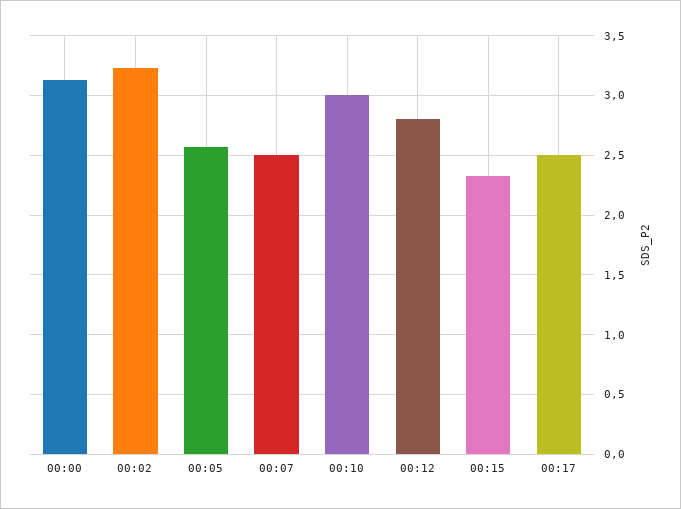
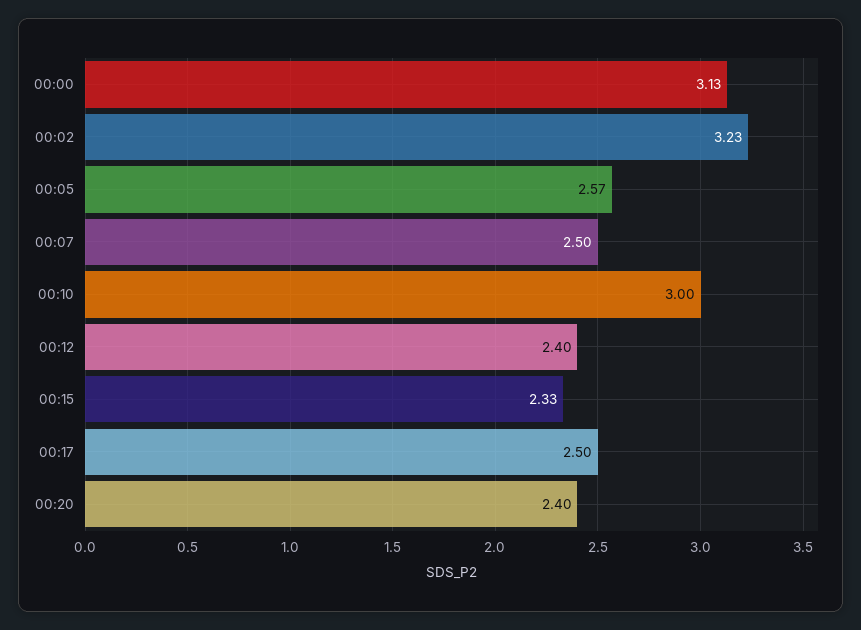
00:12: 2.8 -> 2.4
00:20: none -> 2.4

